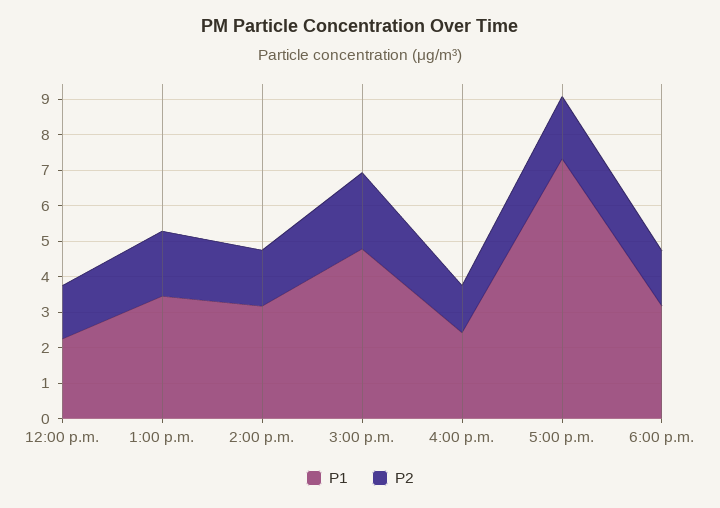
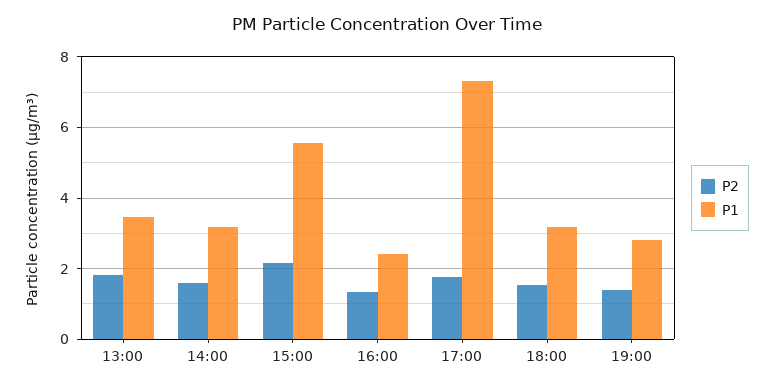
P1, 12:00 p.m.: 2.25 -> none
P2, 12:00 p.m.: 1.5 -> none
P1, 3:00 p.m.: 4.75 -> 5.6
P2, 19:00: none -> 1.4
P1, 19:00: none -> 2.8

